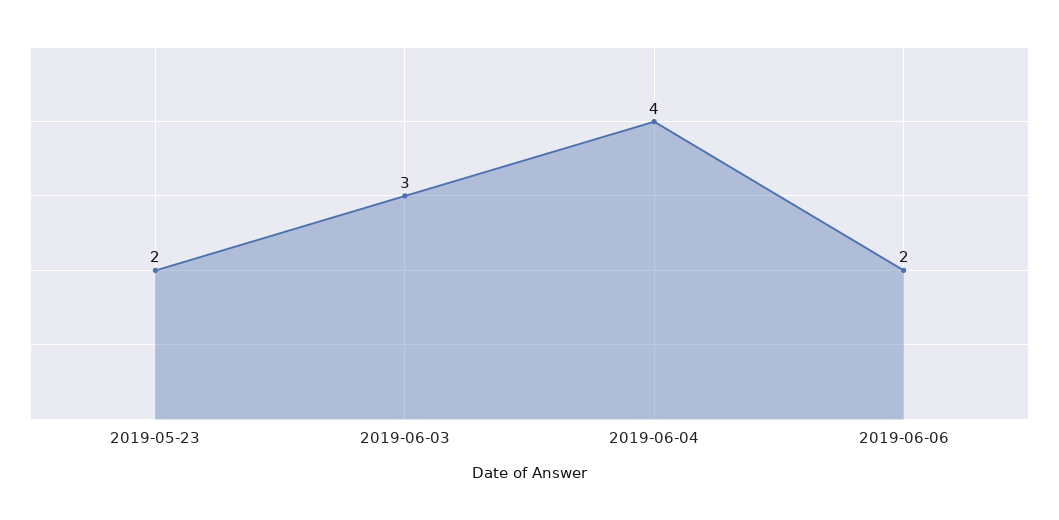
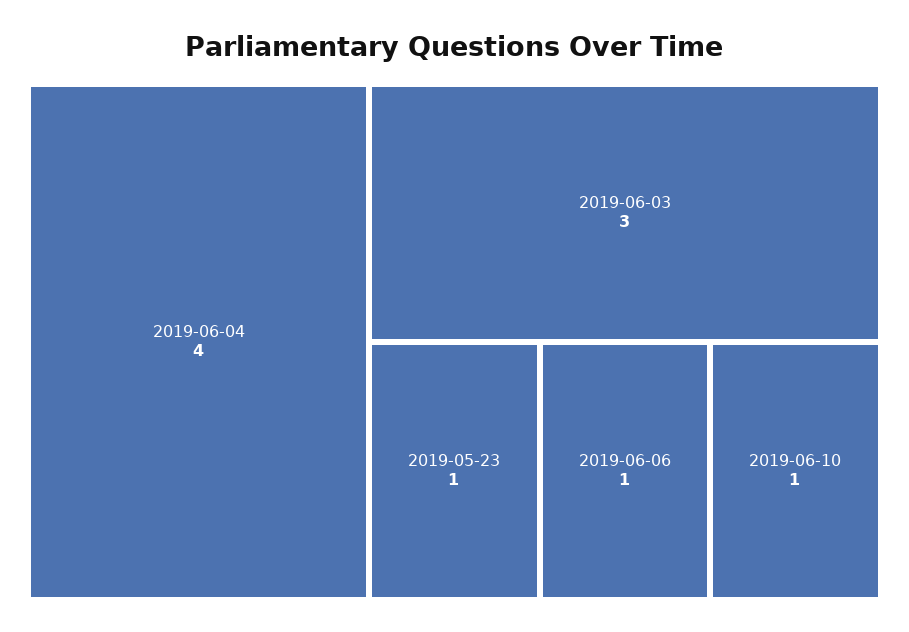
2019-05-23: 2 -> 1
2019-06-06: 2 -> 1
2019-06-10: none -> 1

